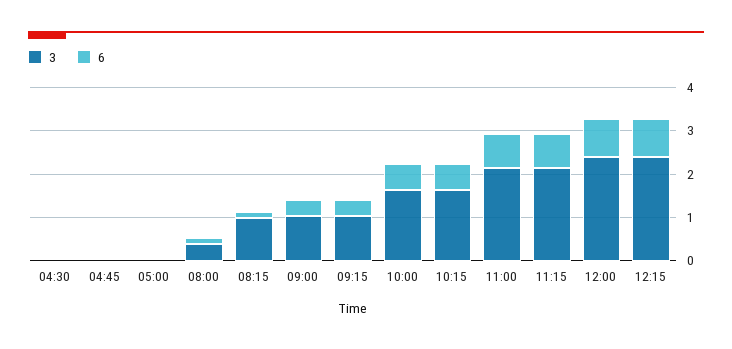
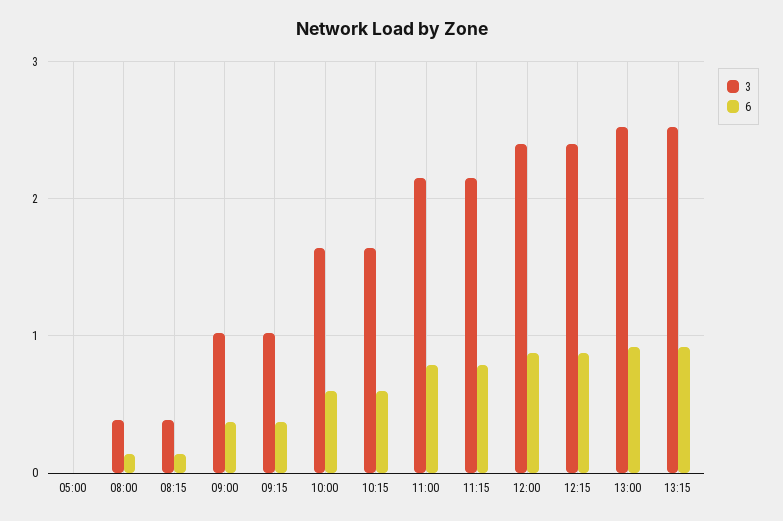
3, 04:30: 0 -> none
6, 04:30: 0 -> none
3, 04:45: 0 -> none
6, 04:45: 0 -> none
3, 08:15: 1 -> 0.4
3, 13:00: none -> 2.5
6, 13:00: none -> 0.9
3, 13:15: none -> 2.5
6, 13:15: none -> 0.9

